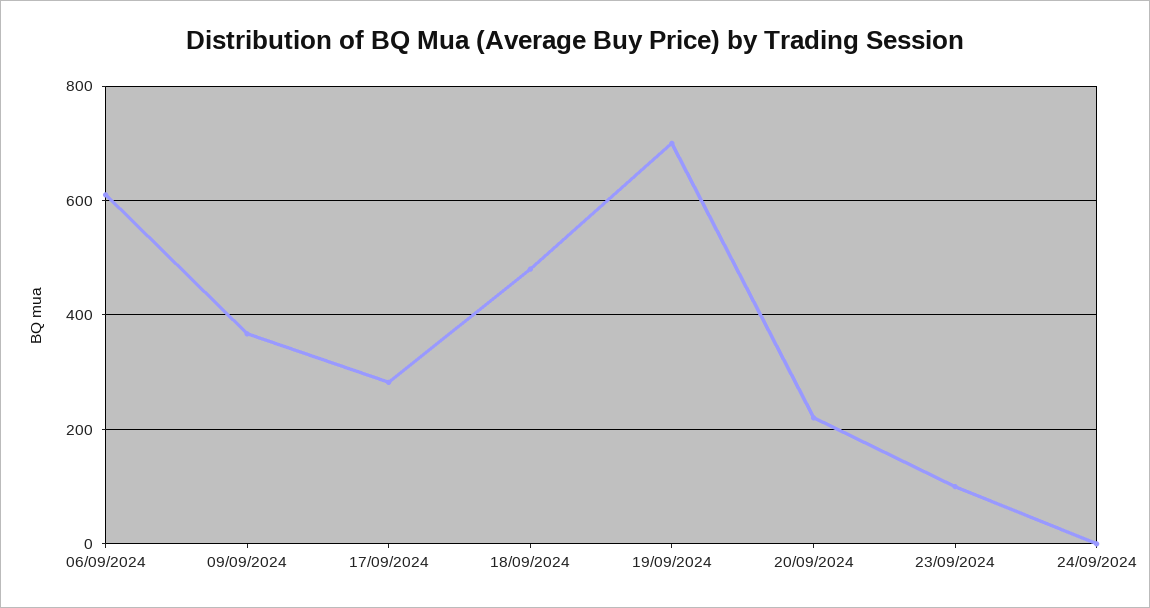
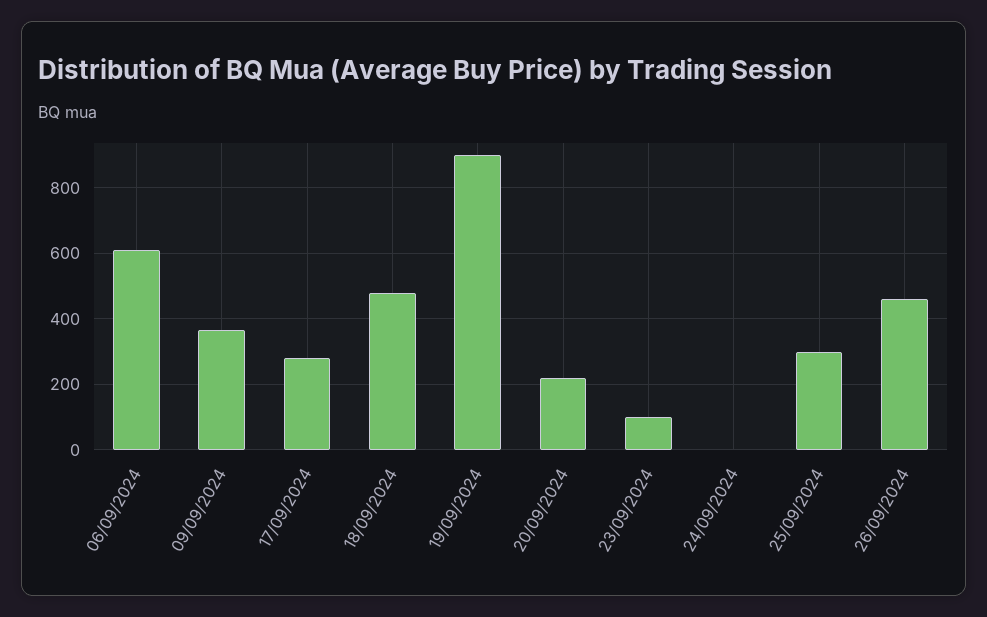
19/09/2024: 700 -> 900
25/09/2024: none -> 300
26/09/2024: none -> 460

